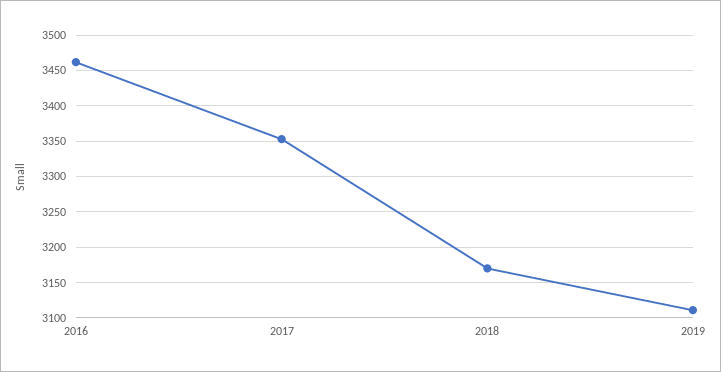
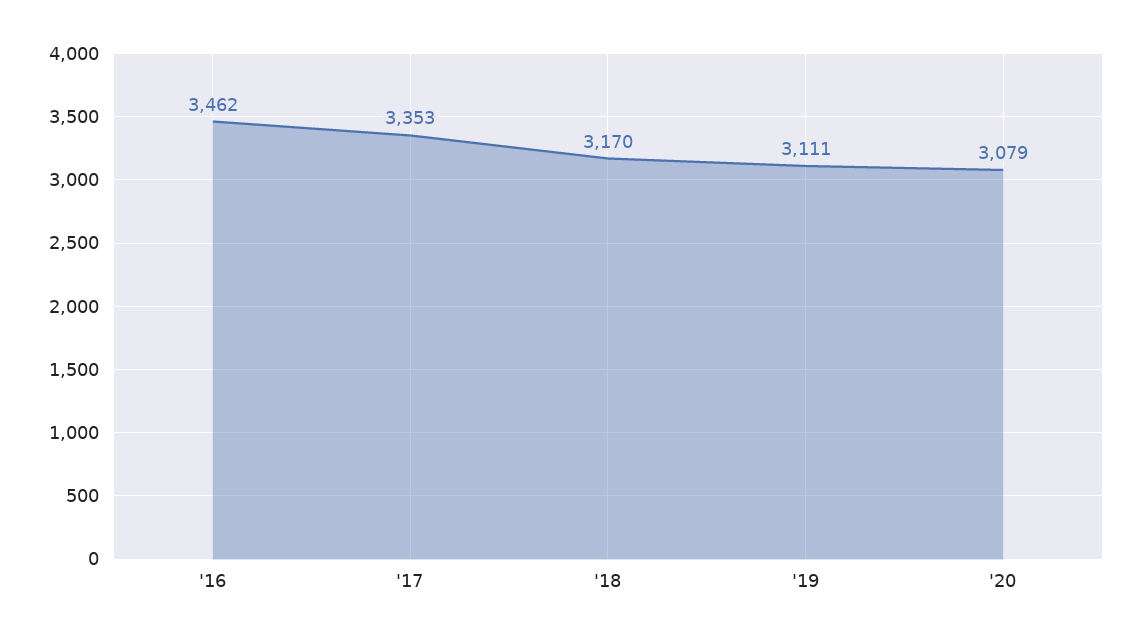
'20: none -> 3079

